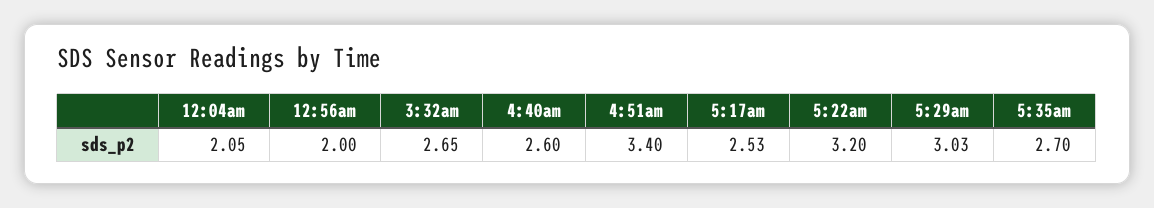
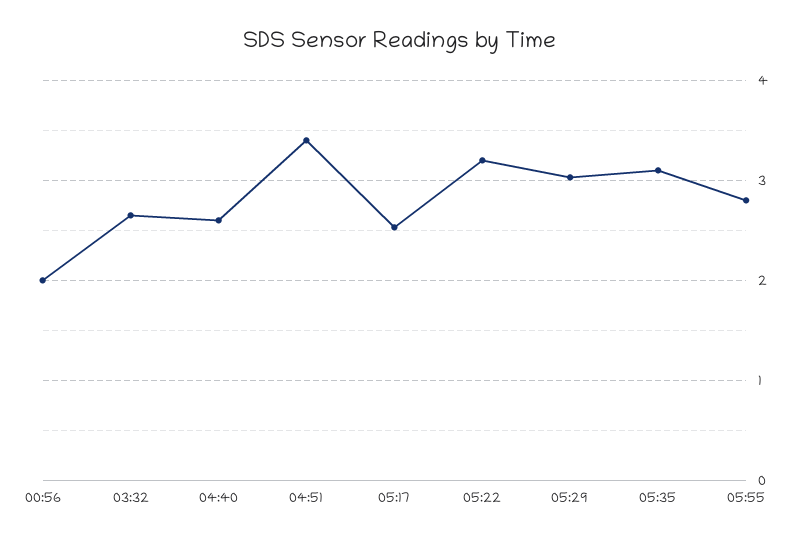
12:04am: 2.05 -> none
5:35am: 2.7 -> 3.1
05:55: none -> 2.8

